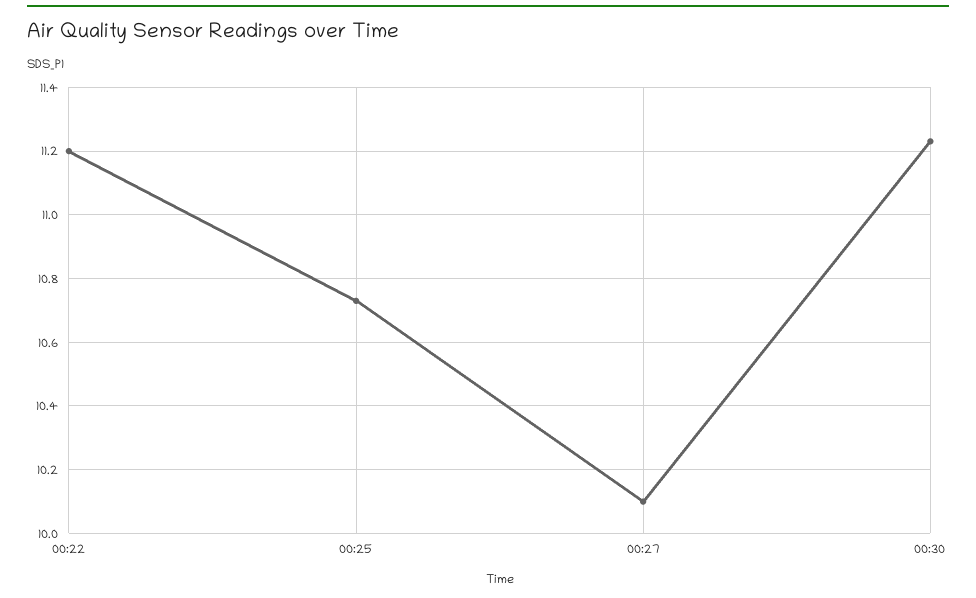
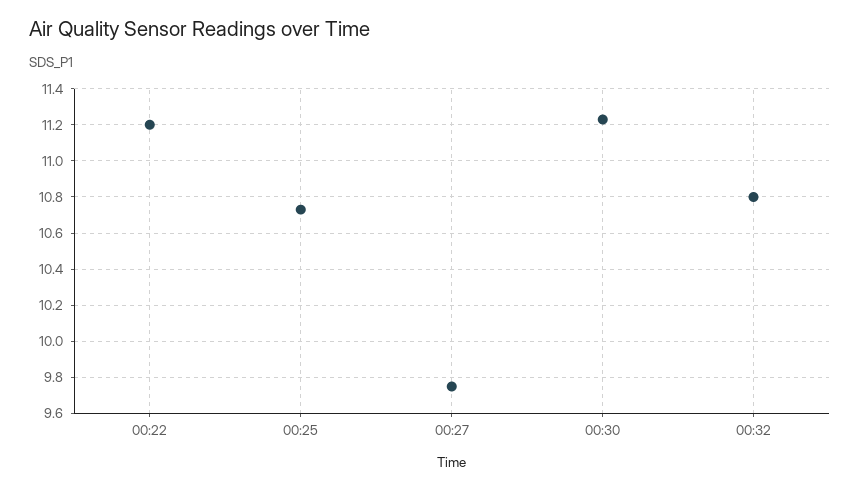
00:27: 10.1 -> 9.75
00:32: none -> 10.8

